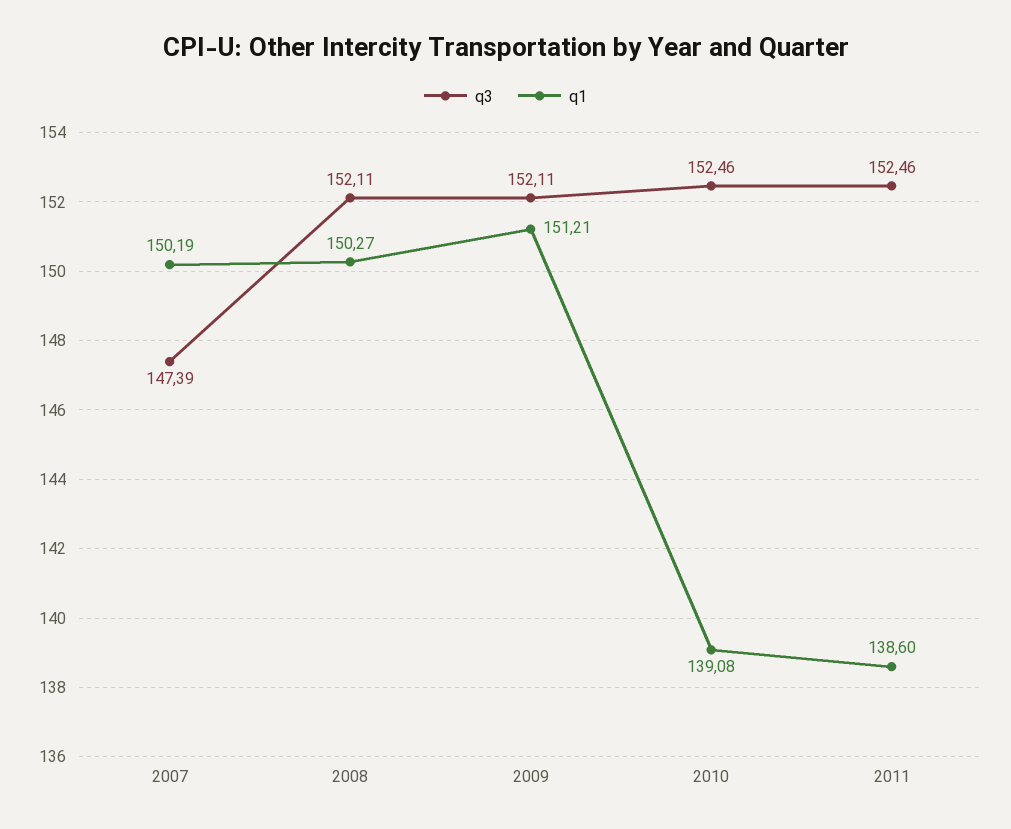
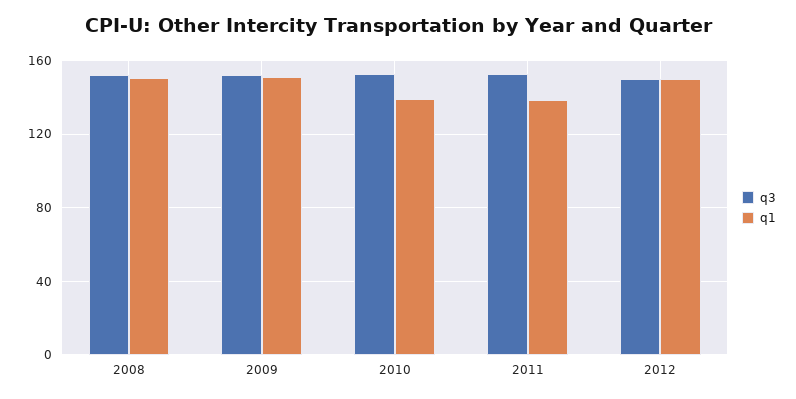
q3, 2007: 147.39 -> none
q1, 2007: 150.19 -> none
q3, 2012: none -> 150
q1, 2012: none -> 150

